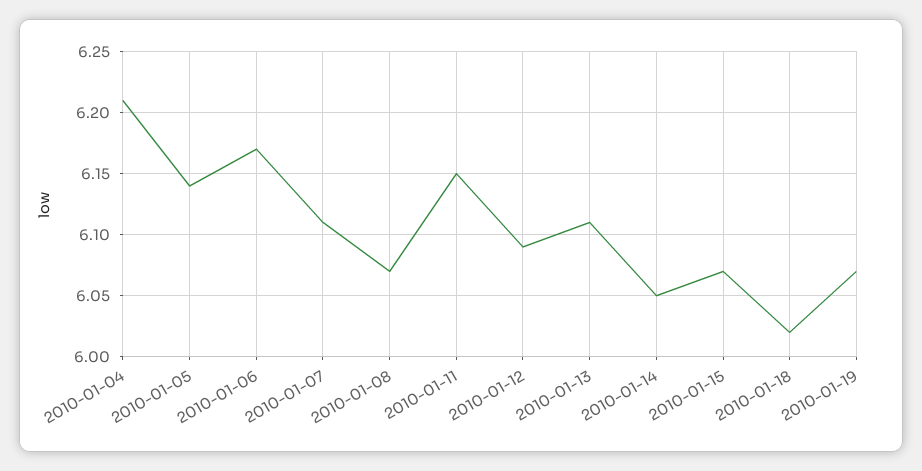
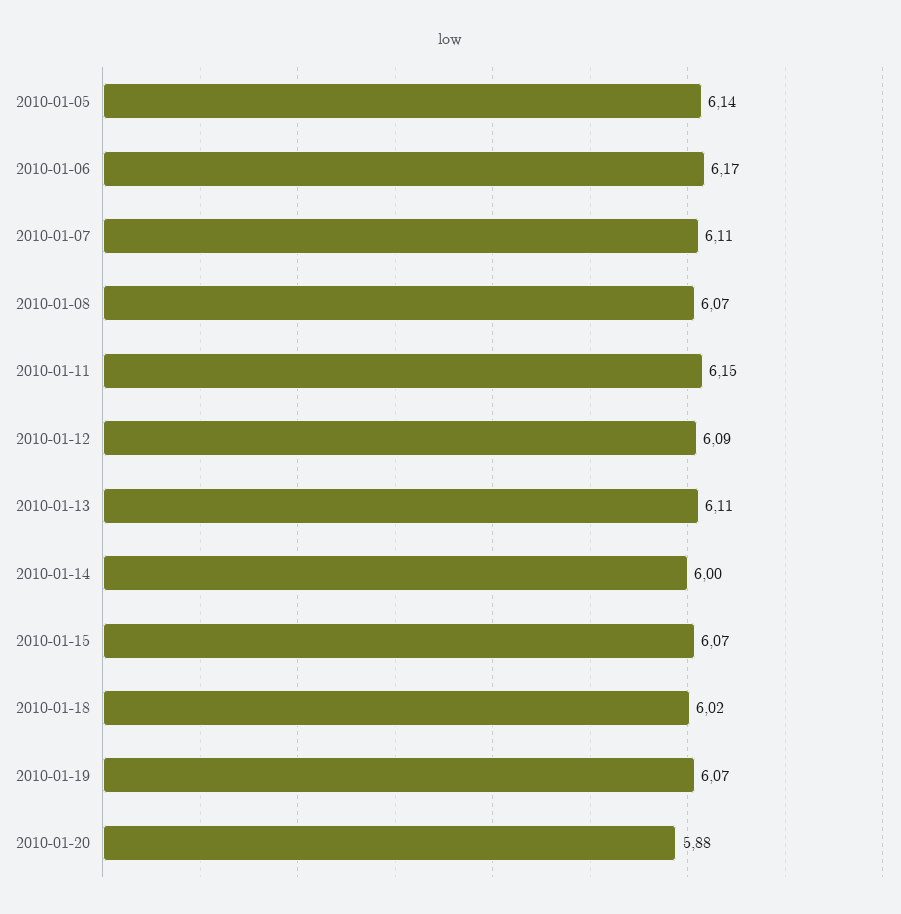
2010-01-04: 6.21 -> none
2010-01-14: 6.05 -> 6
2010-01-20: none -> 5.88

